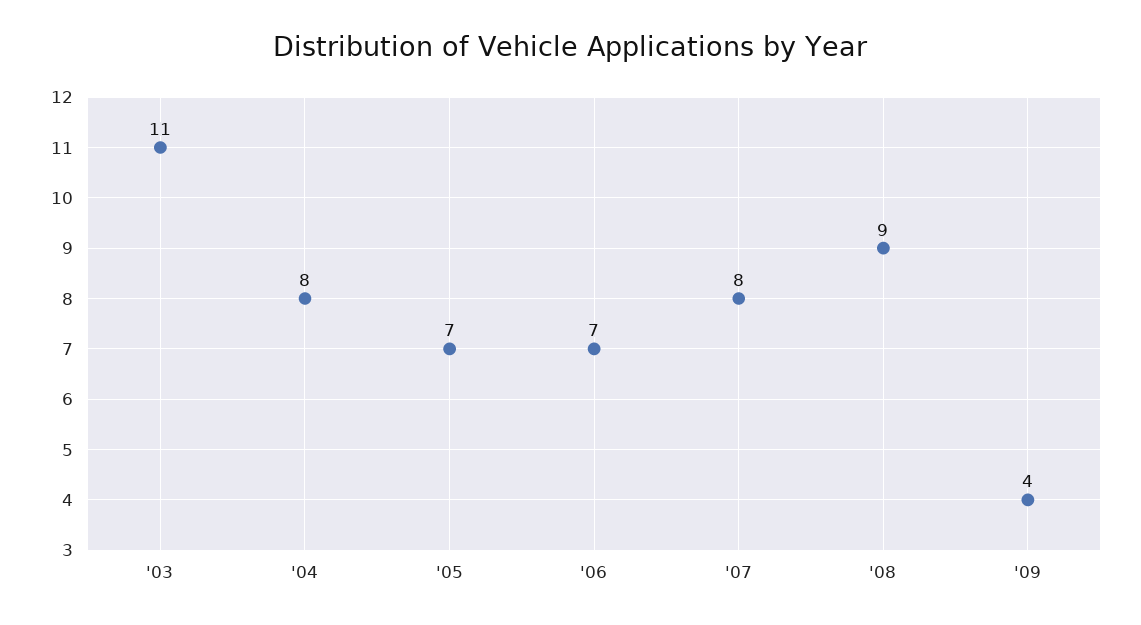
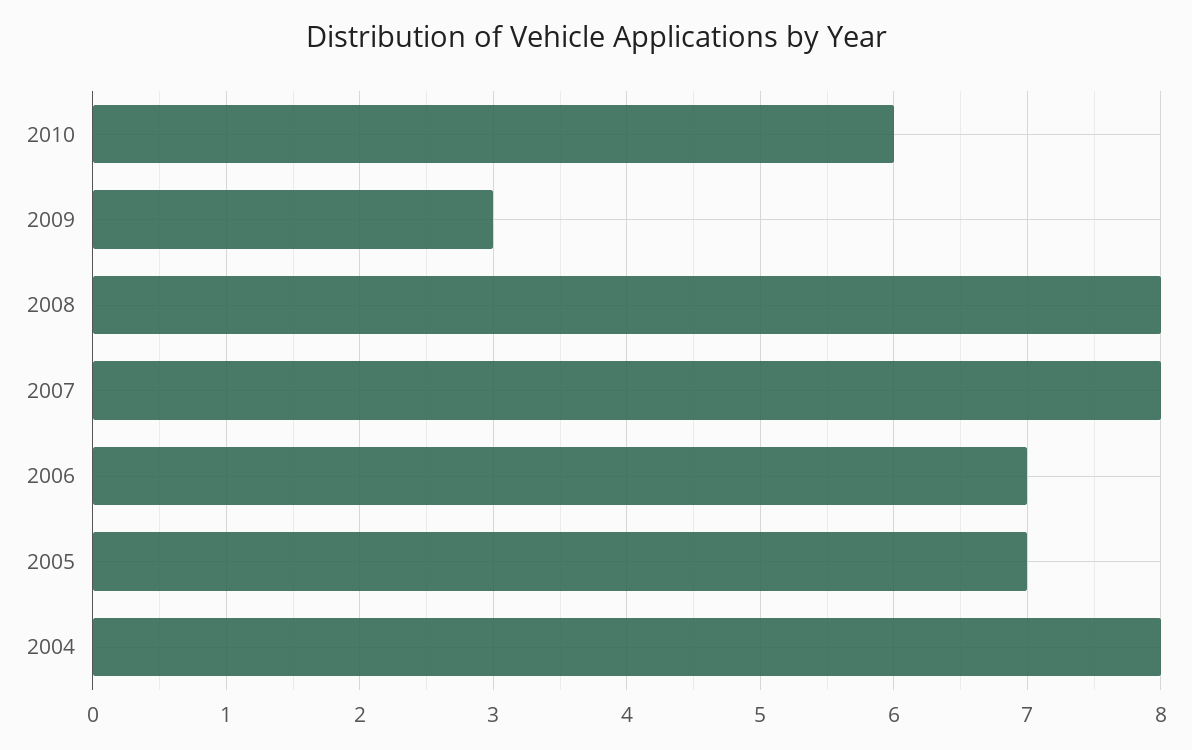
'03: 11 -> none
'08: 9 -> 8
'09: 4 -> 3
2010: none -> 6

